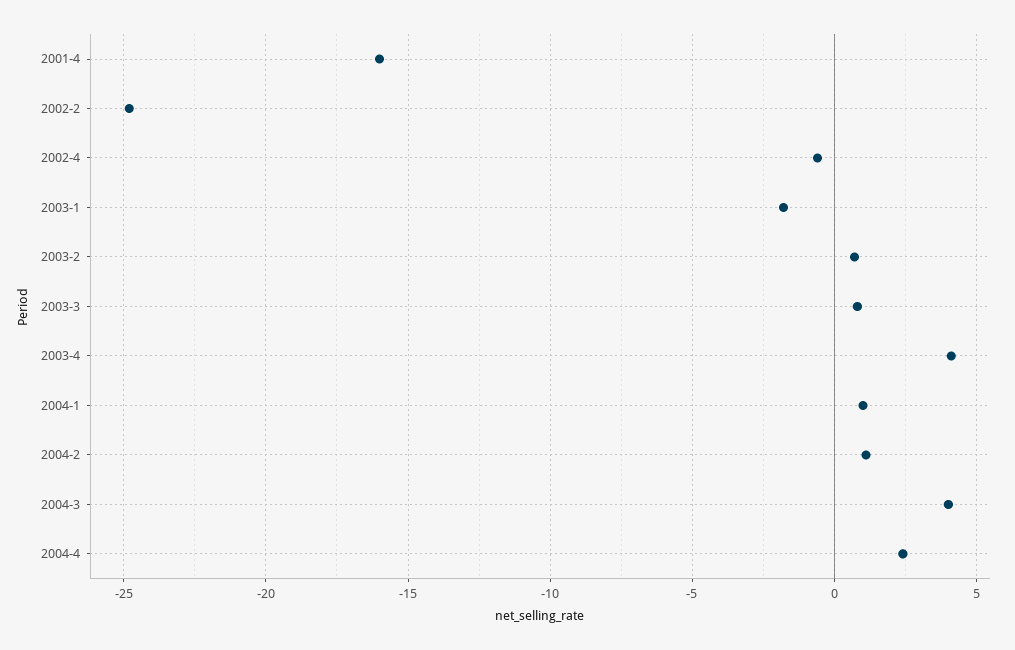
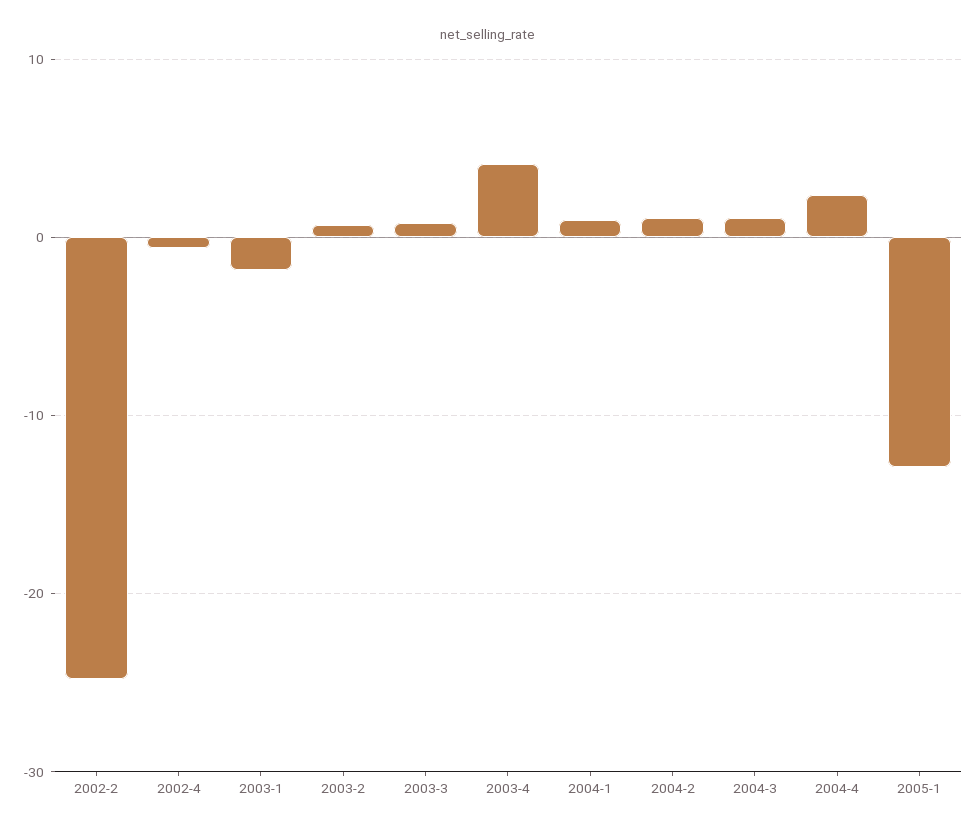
2001-4: -16 -> none
2004-3: 4 -> 1
2005-1: none -> -13

